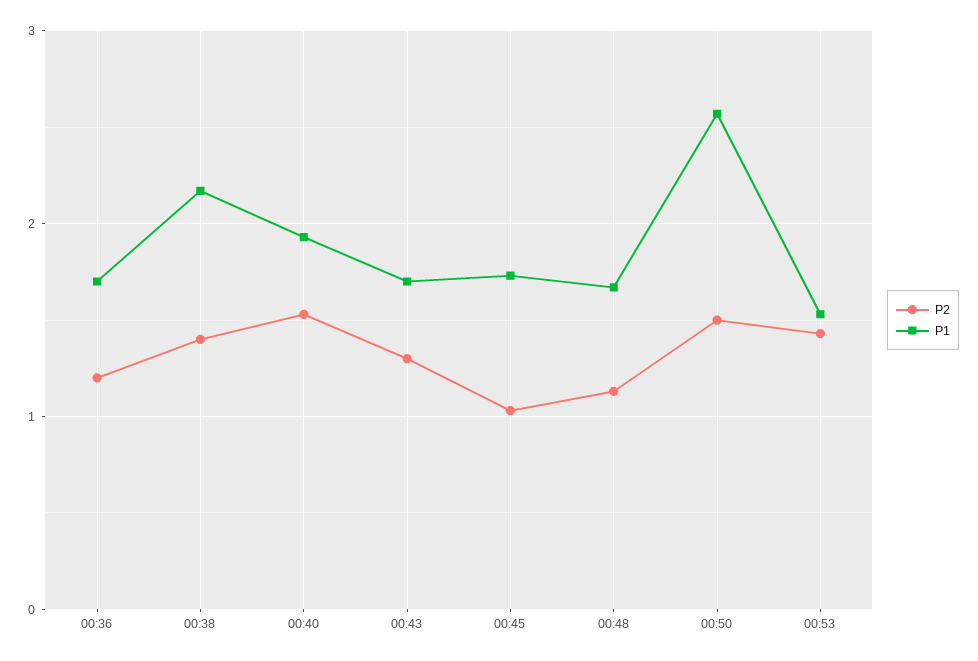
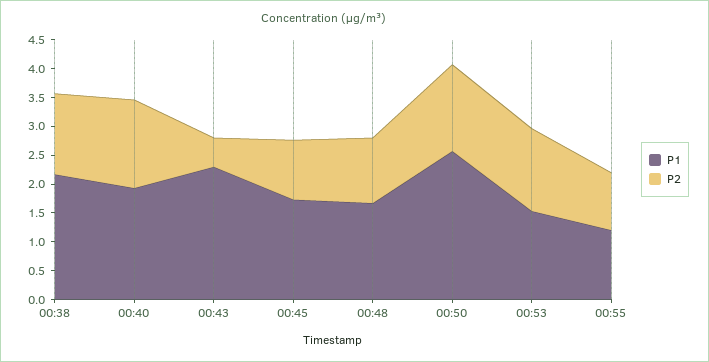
P2, 00:36: 1.2 -> none
P1, 00:36: 1.7 -> none
P2, 00:43: 1.3 -> 0.5
P1, 00:43: 1.7 -> 2.25
P1, 00:55: none -> 1.25
P2, 00:55: none -> 1

